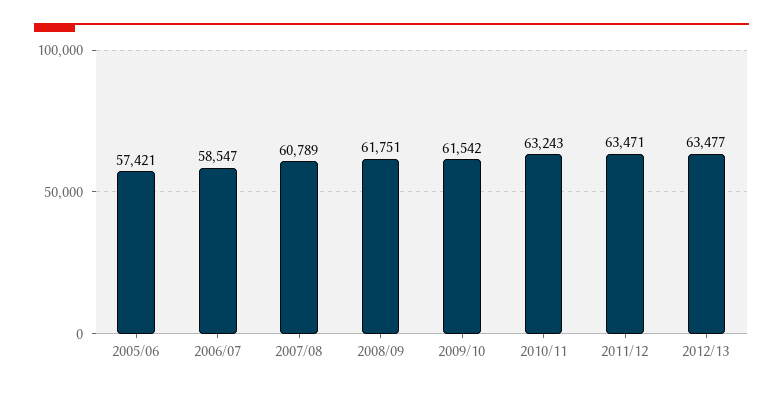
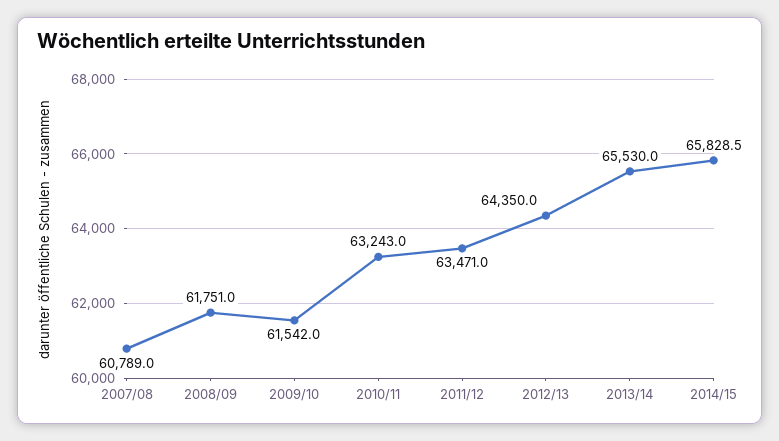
2005/06: 57421 -> none
2006/07: 58547 -> none
2012/13: 63477 -> 64350
2013/14: none -> 65530
2014/15: none -> 65828.5

